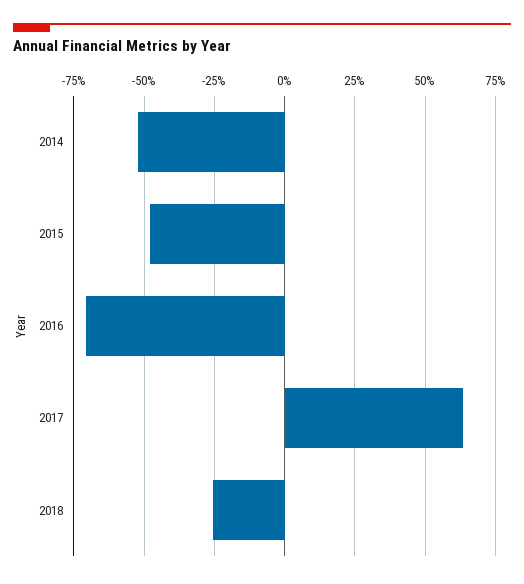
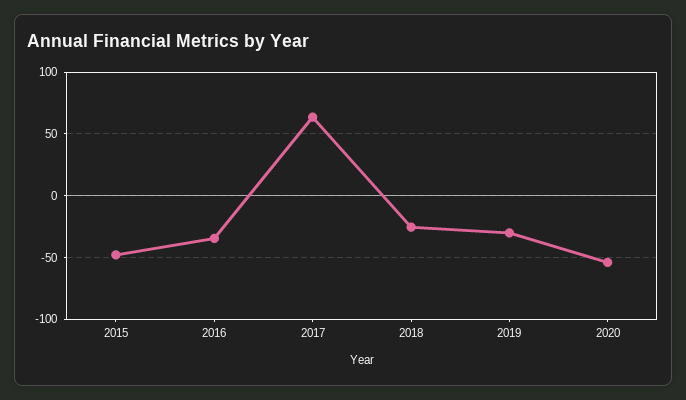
2014: -52.5 -> none
2016: -70 -> -35
2019: none -> -30
2020: none -> -55

